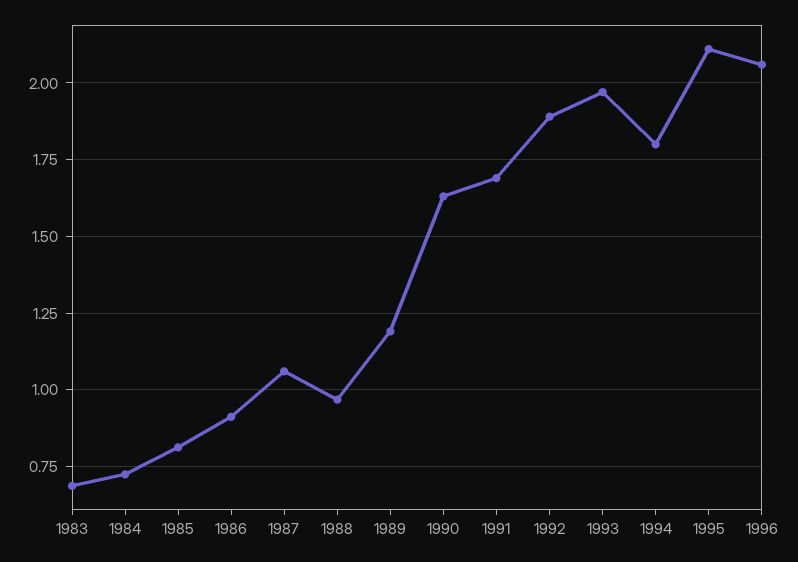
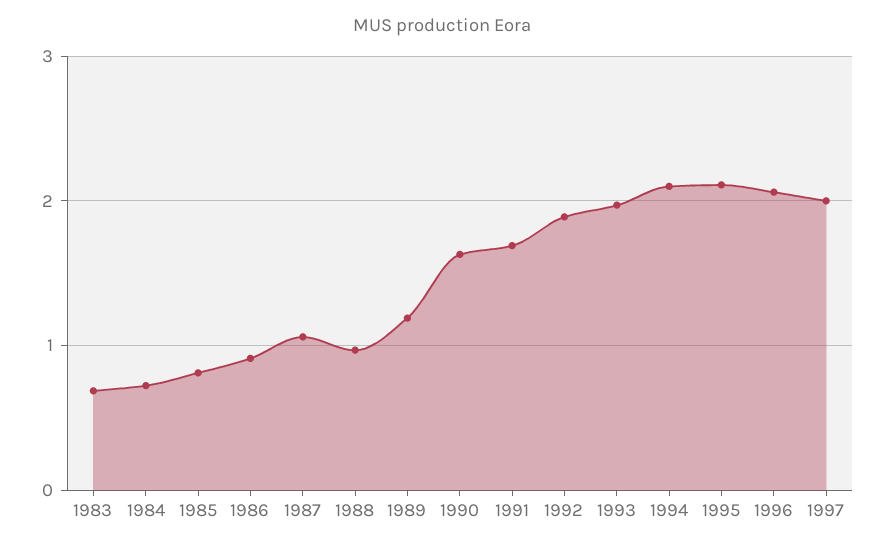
1994: 1.8 -> 2.1
1997: none -> 2

